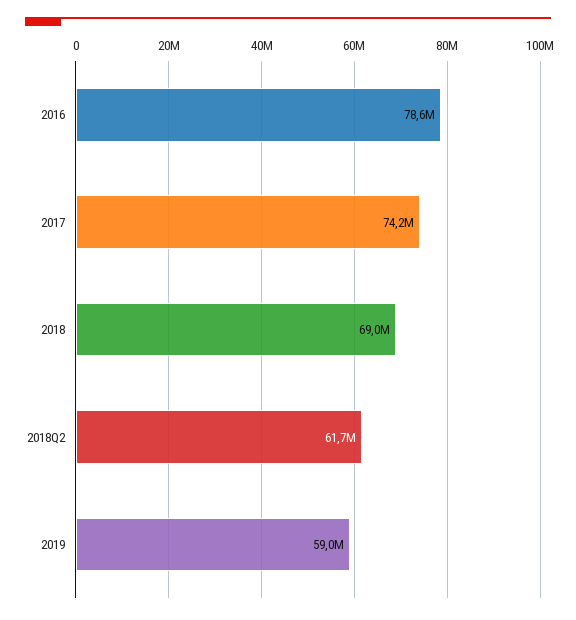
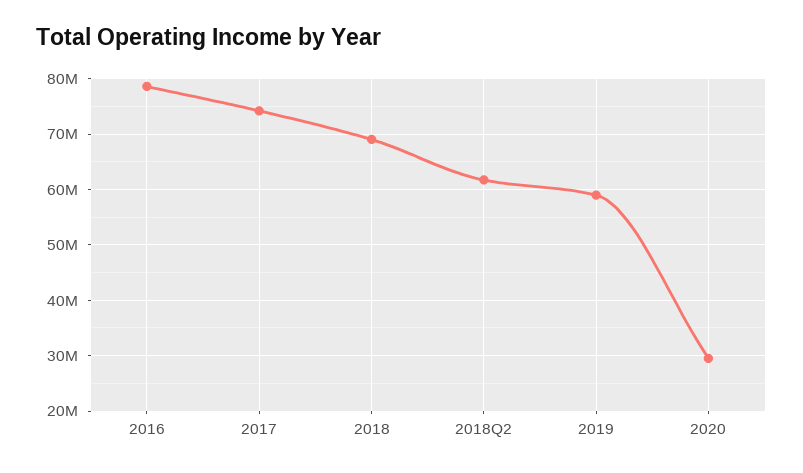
2020: none -> 30000000

